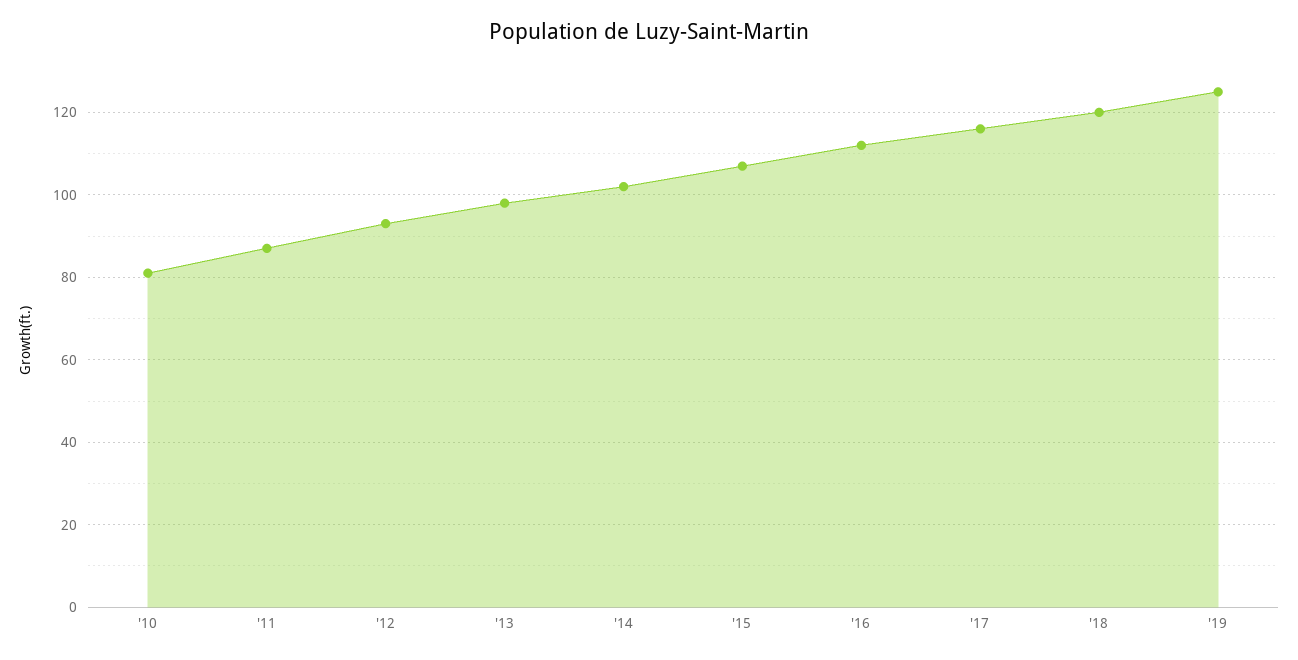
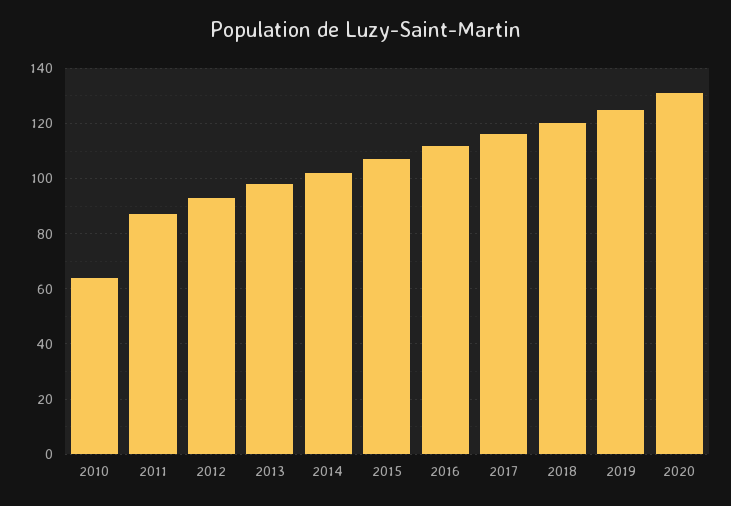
'10: 80 -> 65
2020: none -> 130

